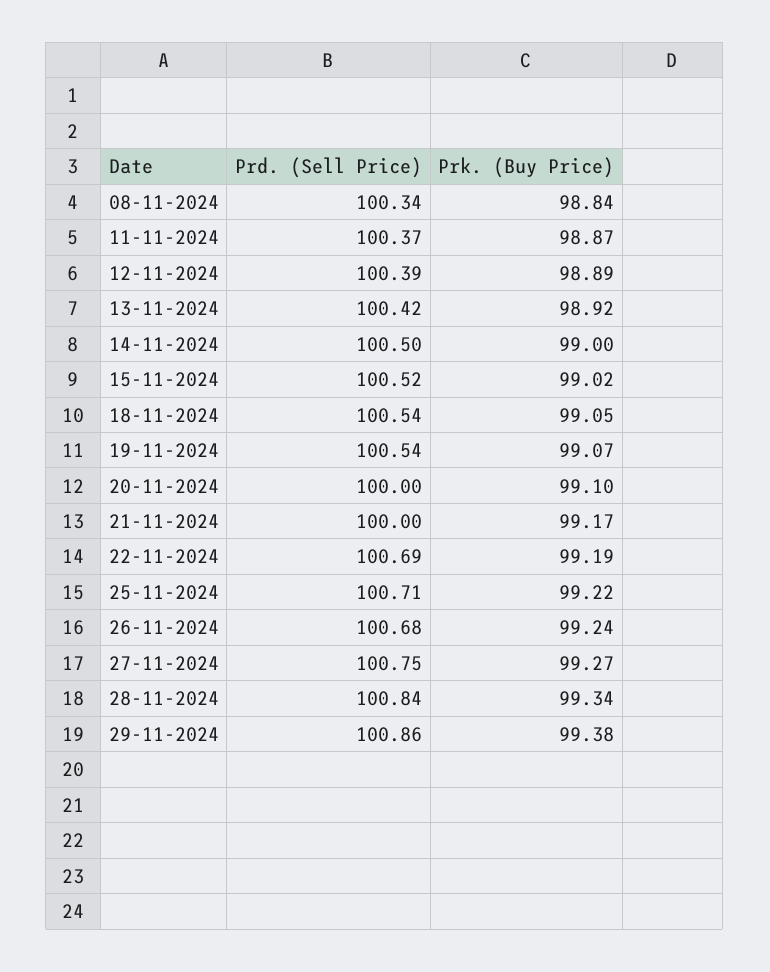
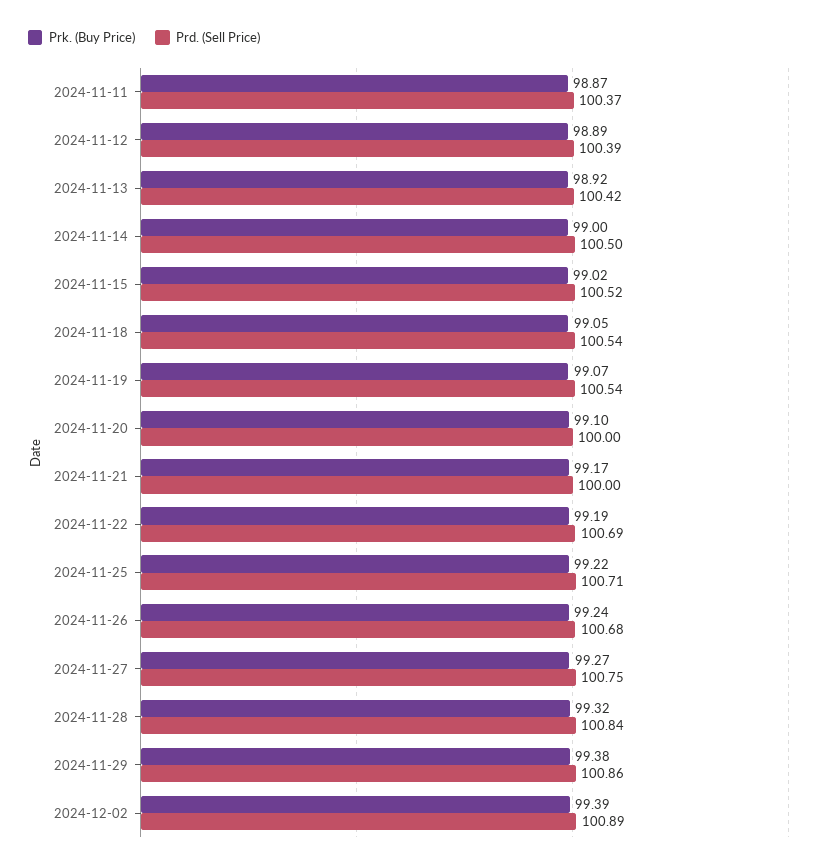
Prd. (Sell Price), 08-11-2024: 100.34 -> none
Prk. (Buy Price), 08-11-2024: 98.84 -> none
Prk. (Buy Price), 28-11-2024: 99.34 -> 99.32
Prk. (Buy Price), 2024-12-02: none -> 99.39
Prd. (Sell Price), 2024-12-02: none -> 100.89

